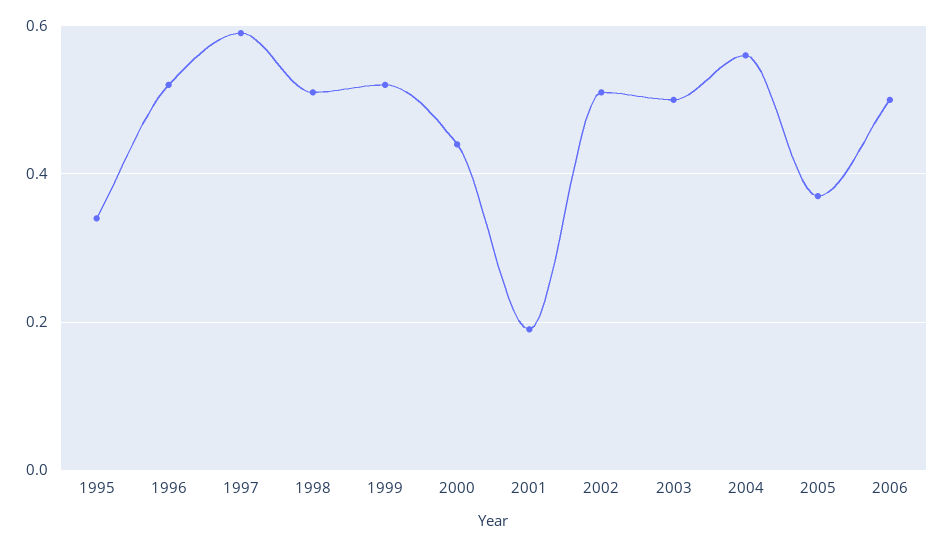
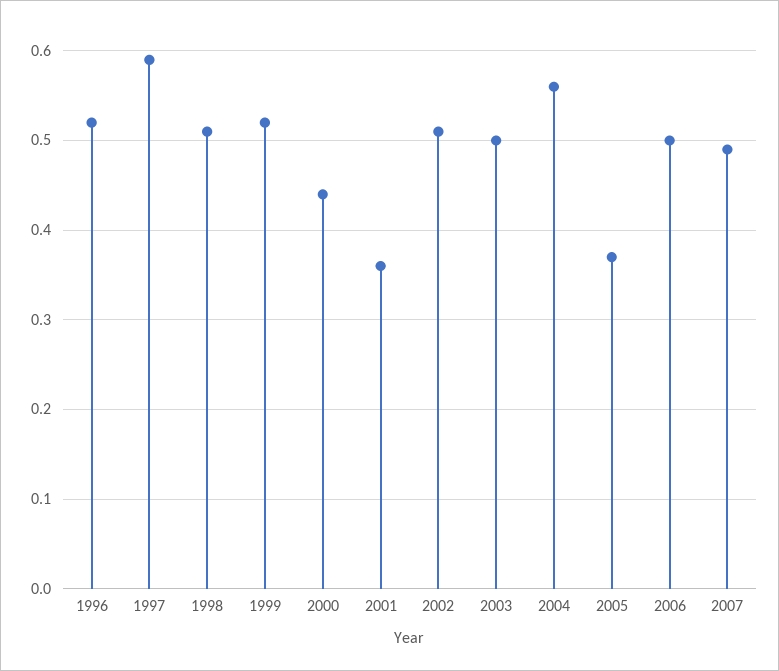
1995: 0.35 -> none
2001: 0.2 -> 0.36
2007: none -> 0.49

